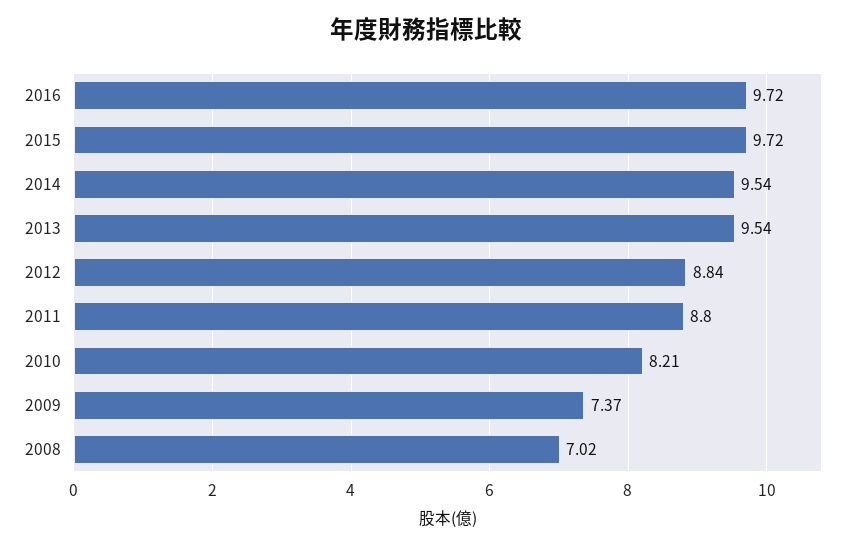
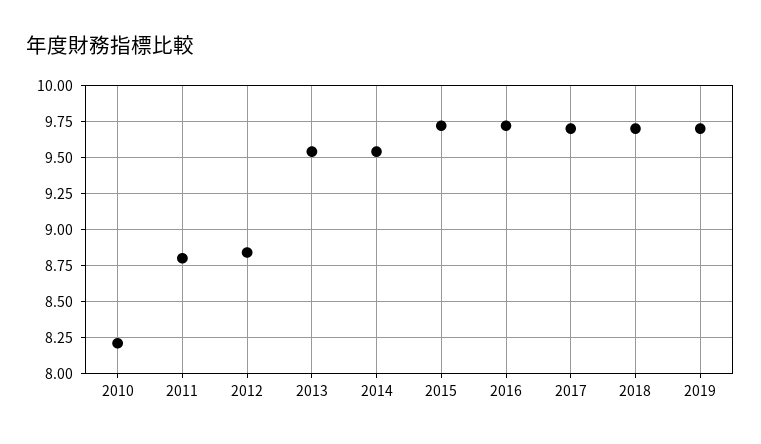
2009: 7.37 -> none
2008: 7.02 -> none
2017: none -> 9.7
2018: none -> 9.7
2019: none -> 9.7

